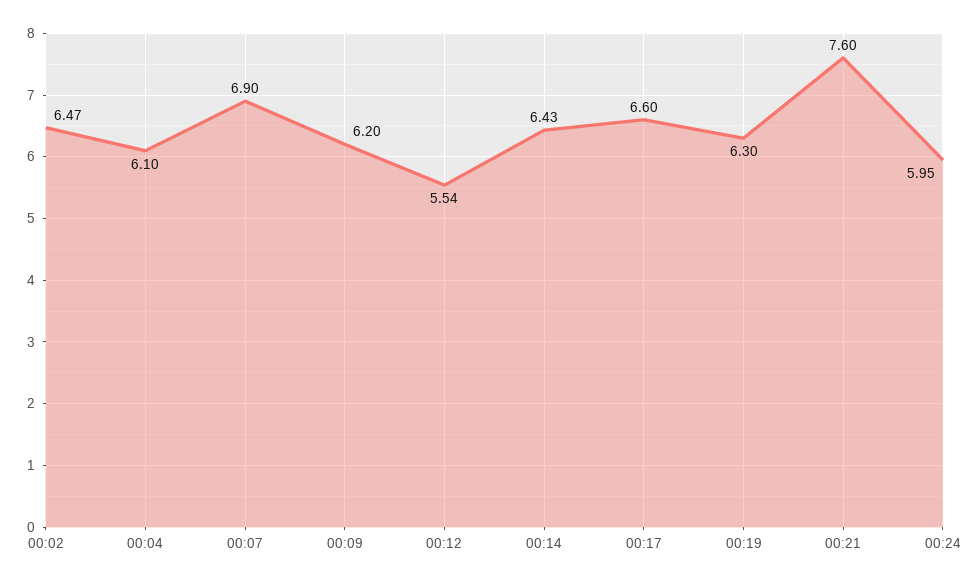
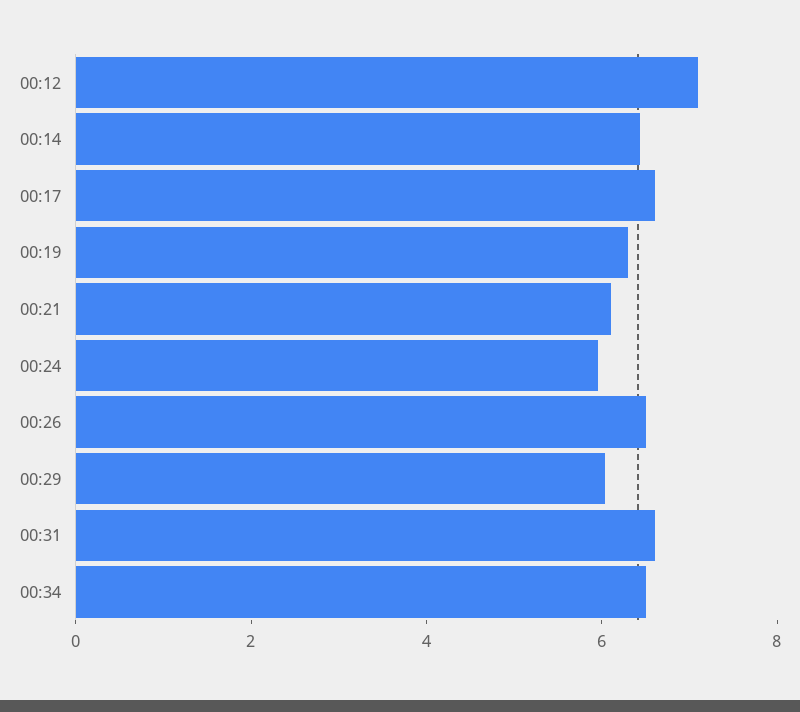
00:02: 6.47 -> none
00:04: 6.1 -> none
00:07: 6.9 -> none
00:09: 6.2 -> none
00:12: 5.54 -> 7
00:21: 7.6 -> 6
00:26: none -> 6.5
00:29: none -> 6
00:31: none -> 6.5
00:34: none -> 6.5

